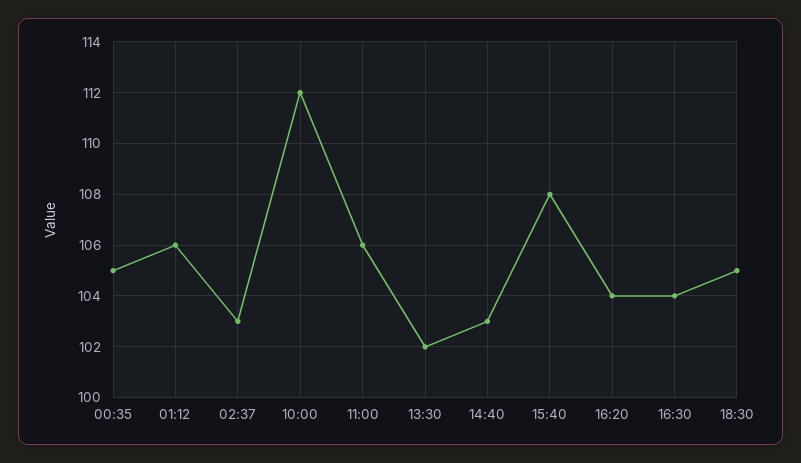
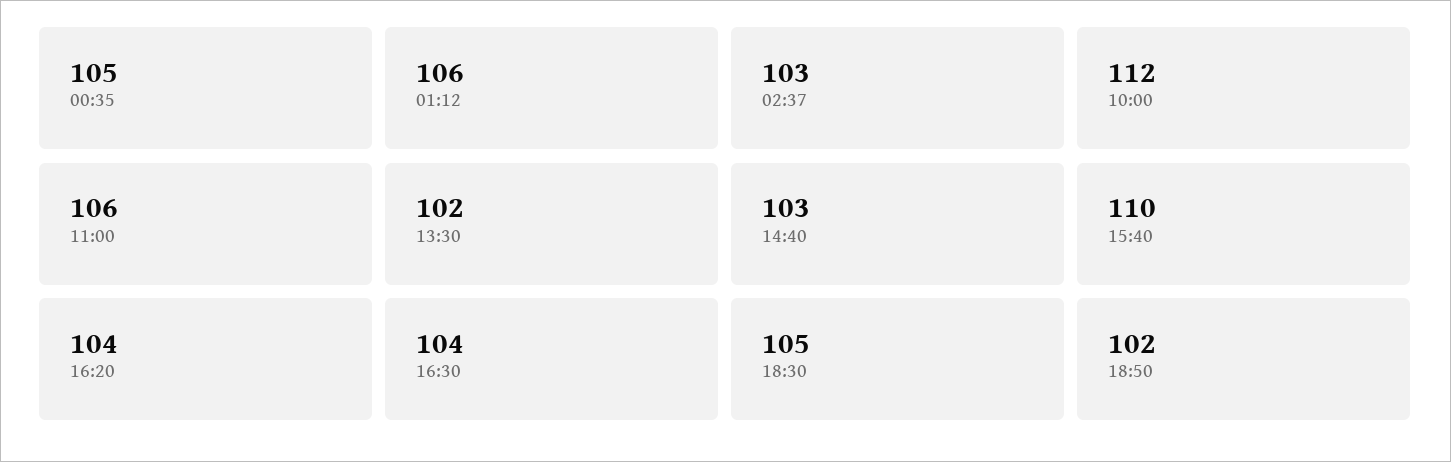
15:40: 108 -> 110
18:50: none -> 102

